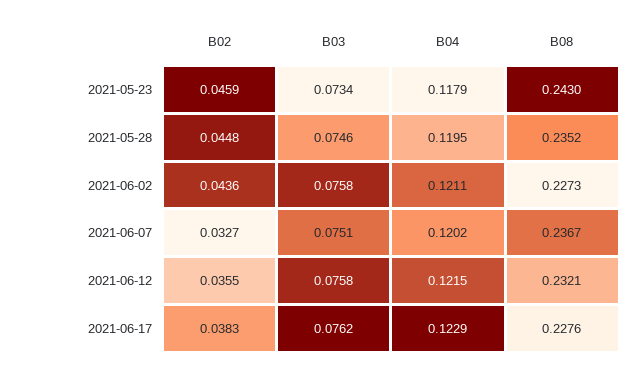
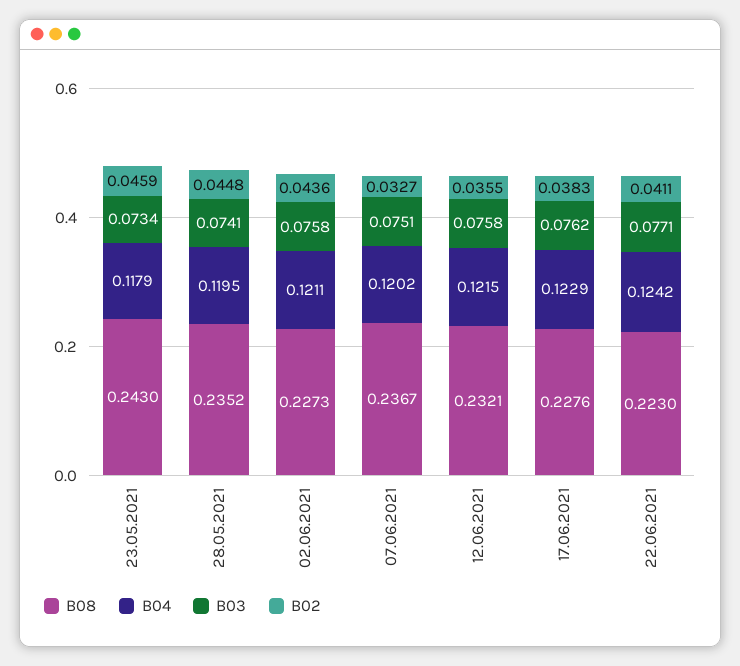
B03, 2021-05-28: 0.0746 -> 0.0741
B08, 22.06.2021: none -> 0.223
B04, 22.06.2021: none -> 0.1242
B03, 22.06.2021: none -> 0.0771
B02, 22.06.2021: none -> 0.0411

